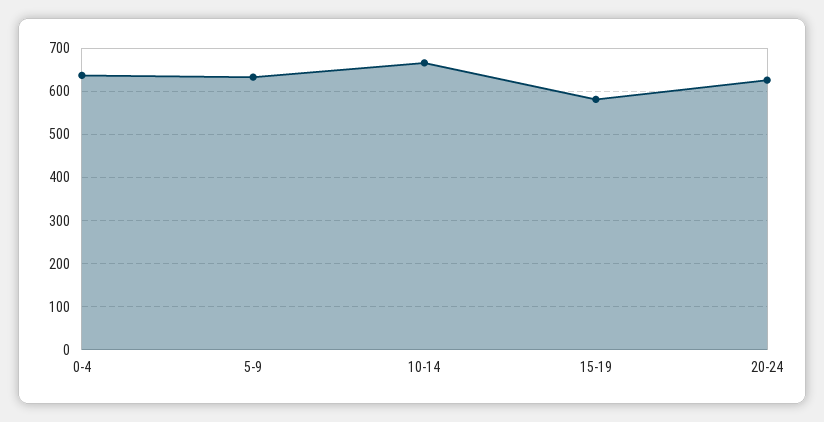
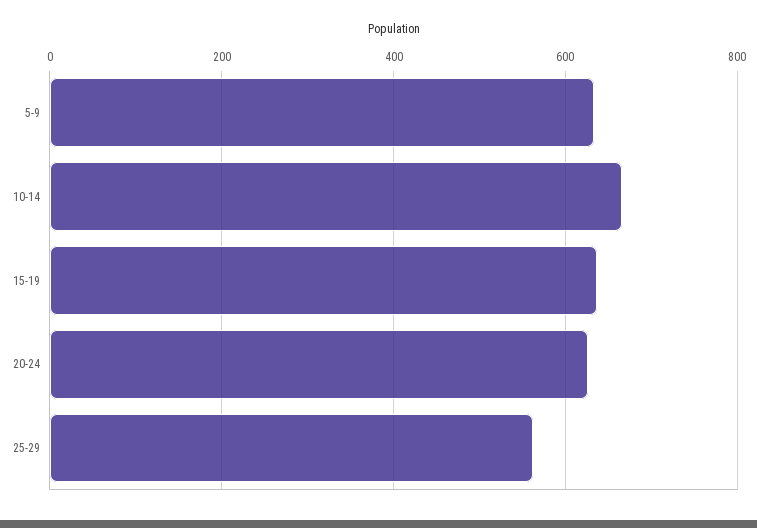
0-4: 640 -> none
15-19: 580 -> 640
25-29: none -> 560

